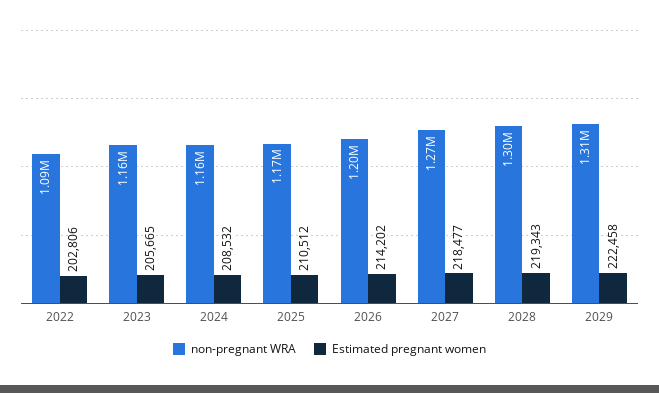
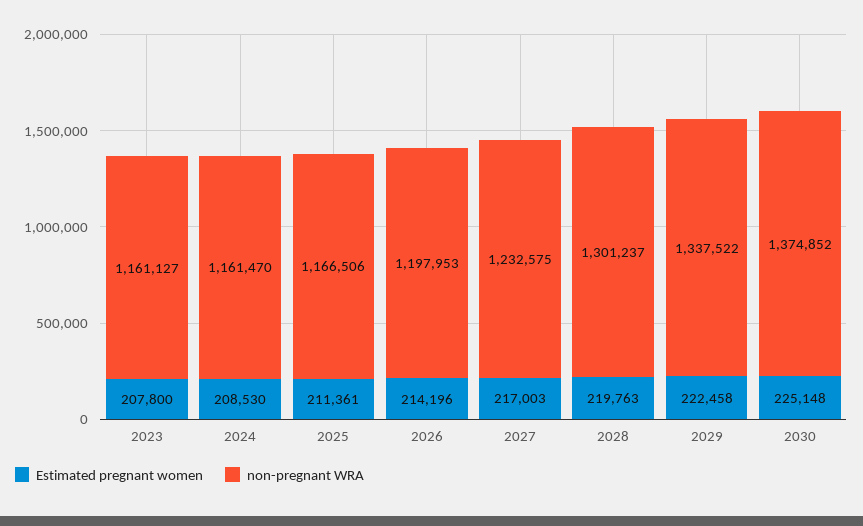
non-pregnant WRA, 2022: 1090000 -> none
Estimated pregnant women, 2022: 202806 -> none
Estimated pregnant women, 2023: 205665 -> 207800
Estimated pregnant women, 2024: 208532 -> 208530
Estimated pregnant women, 2025: 210512 -> 211361
Estimated pregnant women, 2026: 214202 -> 214196
non-pregnant WRA, 2027: 1270000 -> 1232575
Estimated pregnant women, 2027: 218477 -> 217003
Estimated pregnant women, 2028: 219343 -> 219763
non-pregnant WRA, 2029: 1310000 -> 1337522
Estimated pregnant women, 2030: none -> 225148
non-pregnant WRA, 2030: none -> 1374852

